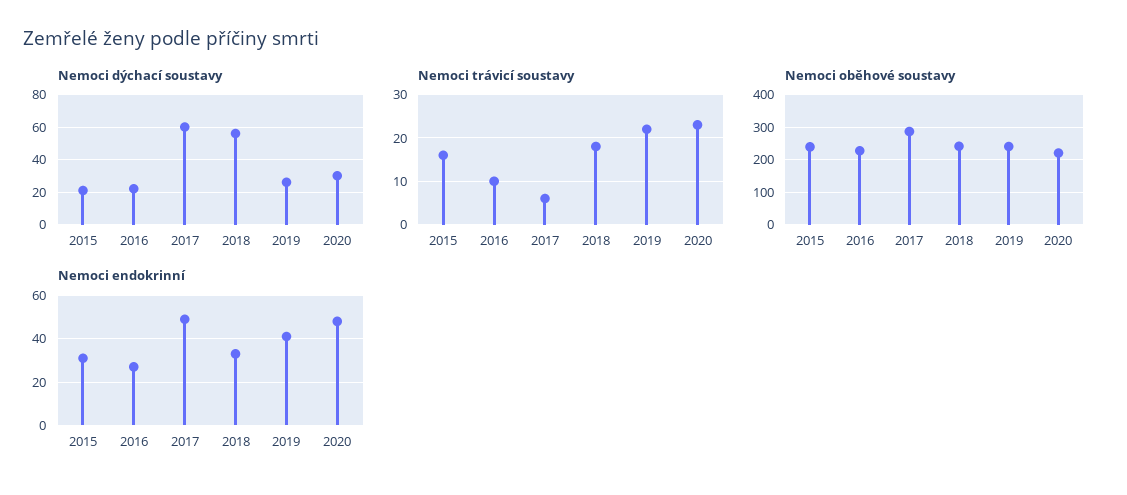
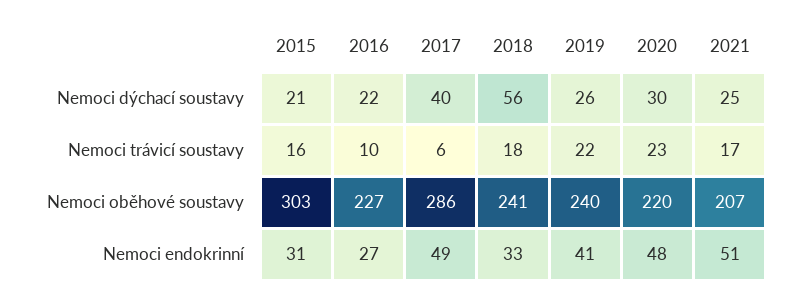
Nemoci dýchací soustavy, 2017: 60 -> 40
Nemoci oběhové soustavy, 2015: 240 -> 303
Nemoci dýchací soustavy, 2021: none -> 25
Nemoci trávicí soustavy, 2021: none -> 17
Nemoci oběhové soustavy, 2021: none -> 207
Nemoci endokrinní, 2021: none -> 51

